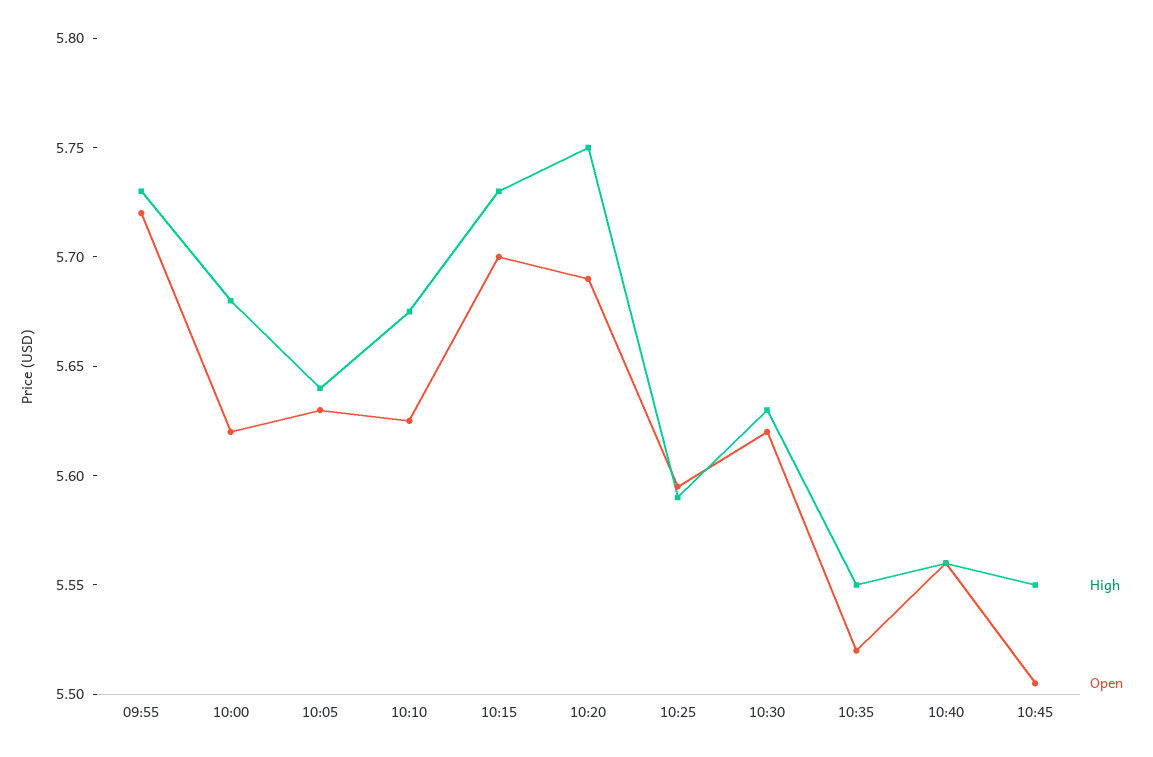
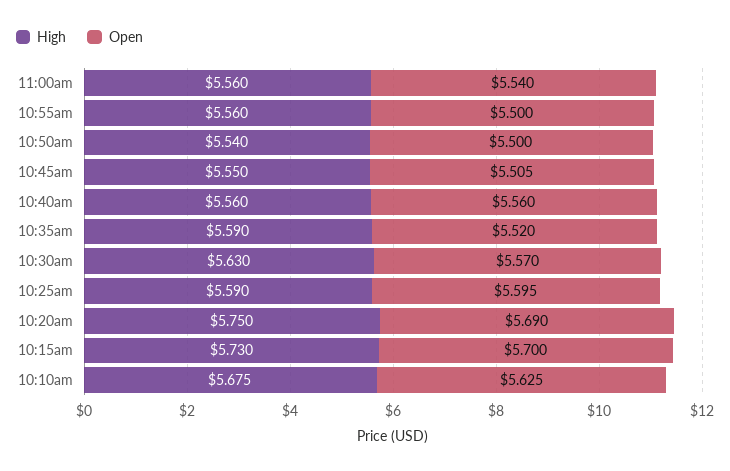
High, 09:55: 5.73 -> none
Open, 09:55: 5.72 -> none
High, 10:00: 5.68 -> none
Open, 10:00: 5.62 -> none
High, 10:05: 5.64 -> none
Open, 10:05: 5.63 -> none
Open, 10:30: 5.62 -> 5.57
High, 10:35: 5.55 -> 5.59
High, 11:00am: none -> 5.56
Open, 11:00am: none -> 5.54
High, 10:55am: none -> 5.56
Open, 10:55am: none -> 5.5
High, 10:50am: none -> 5.54
Open, 10:50am: none -> 5.5

